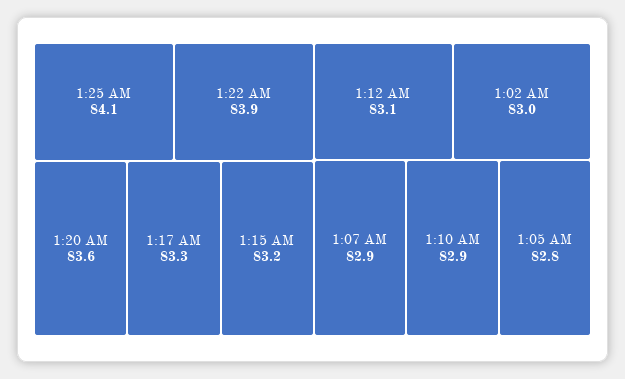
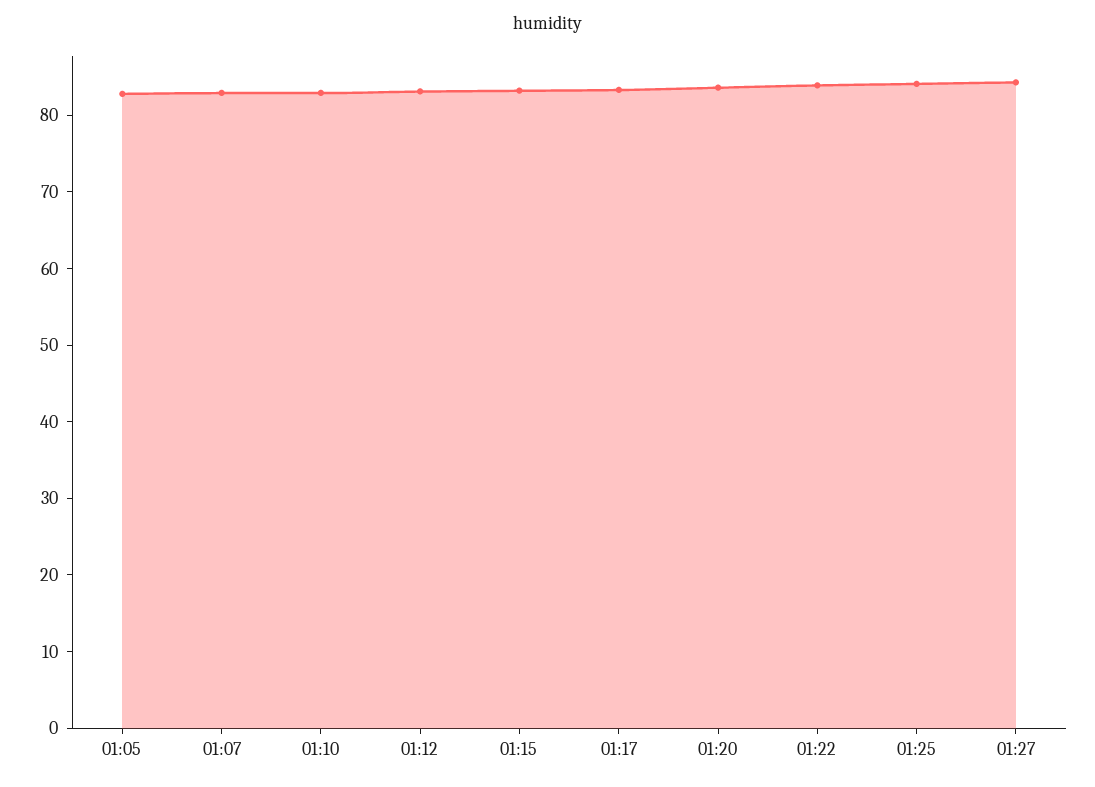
1:02 AM: 83 -> none
01:27: none -> 84

